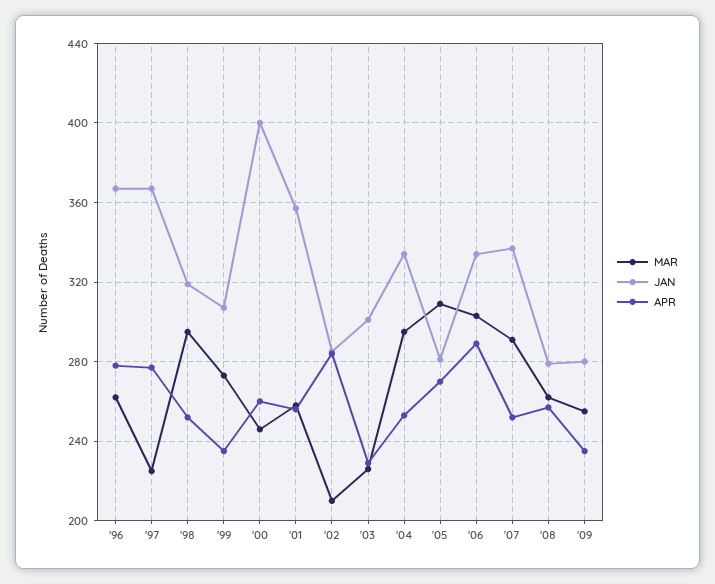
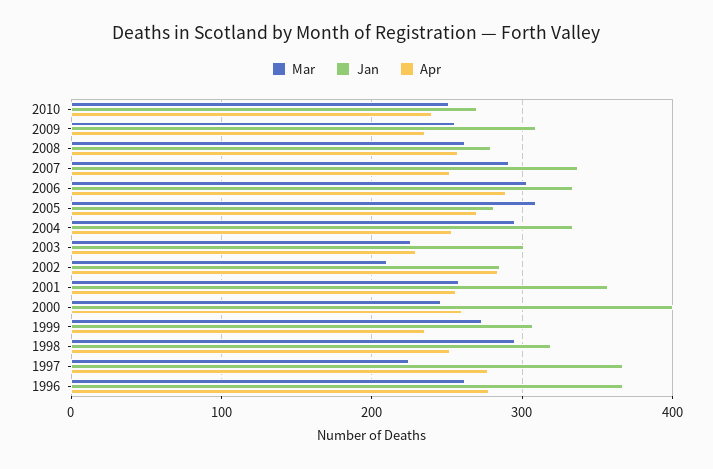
JAN, '09: 280 -> 310
MAR, 2010: none -> 250
JAN, 2010: none -> 270
APR, 2010: none -> 240

